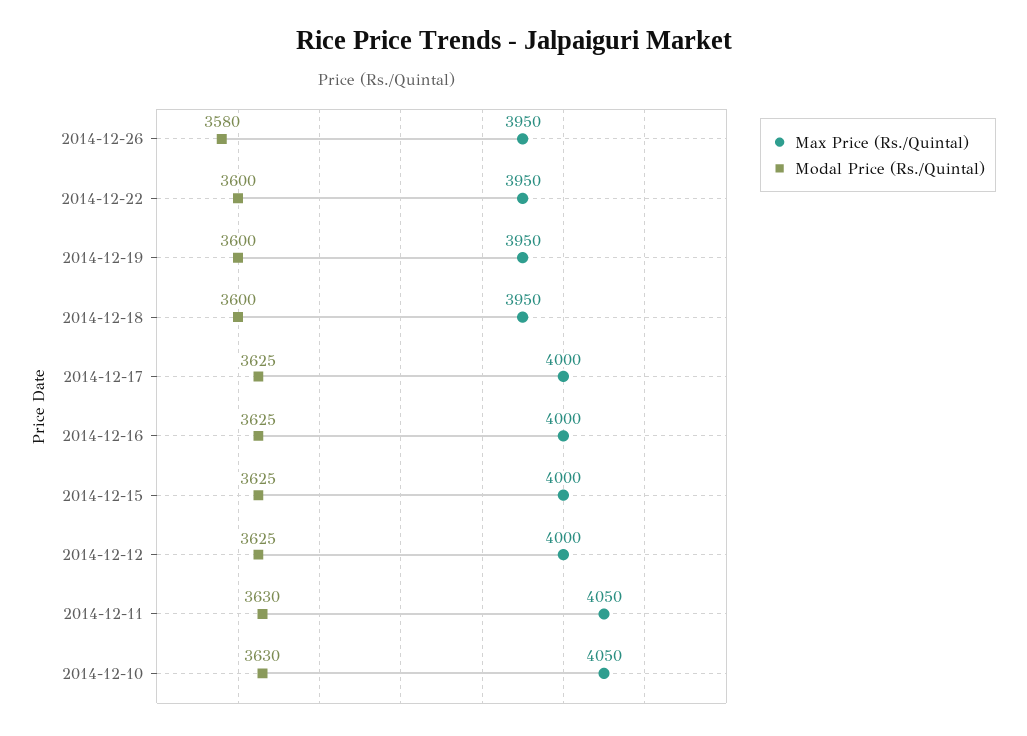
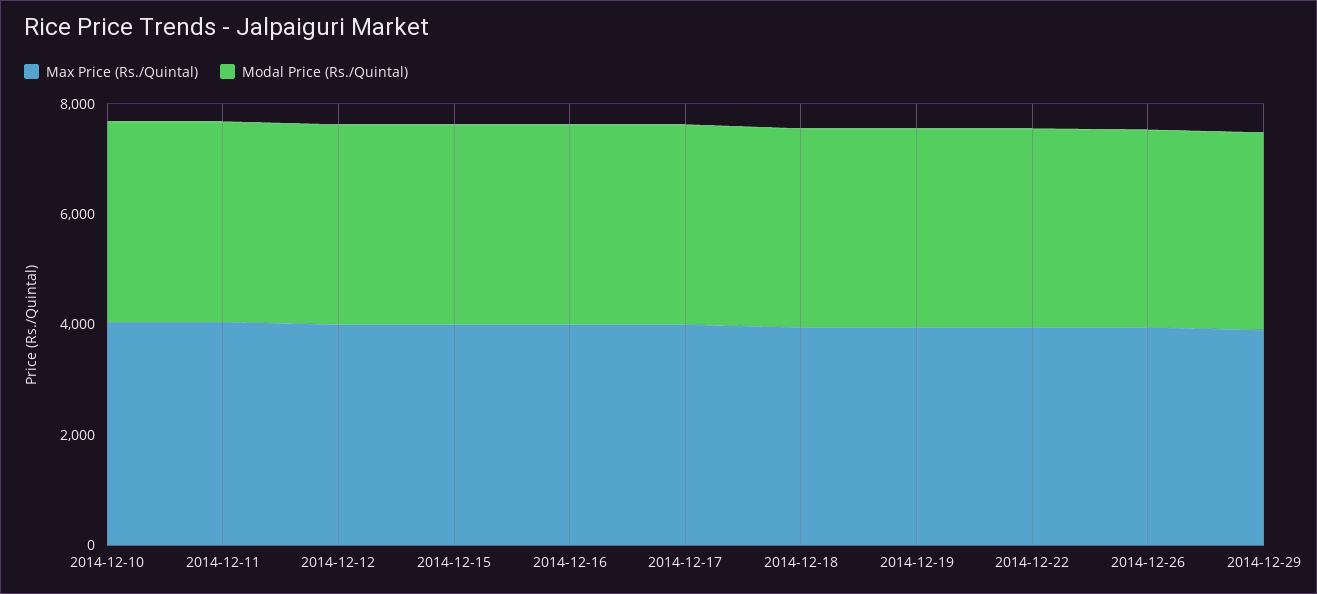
Max Price (Rs./Quintal), 2014-12-29: none -> 4000
Modal Price (Rs./Quintal), 2014-12-29: none -> 3500

